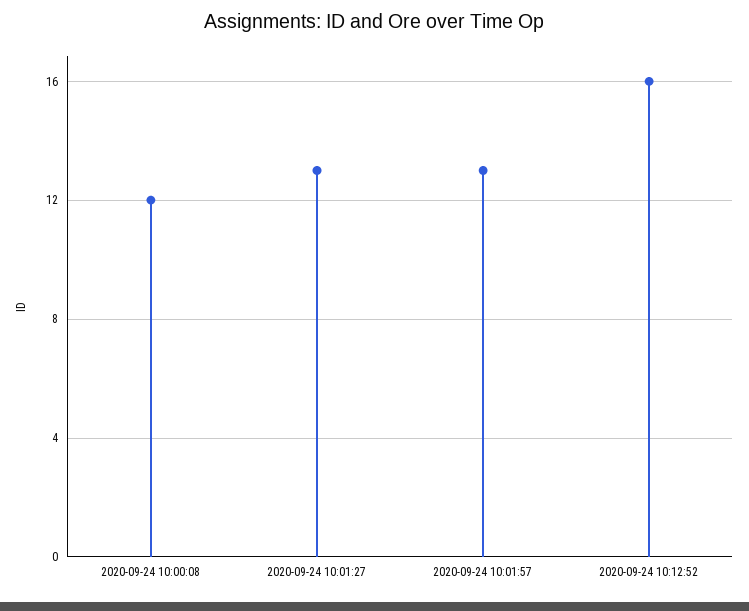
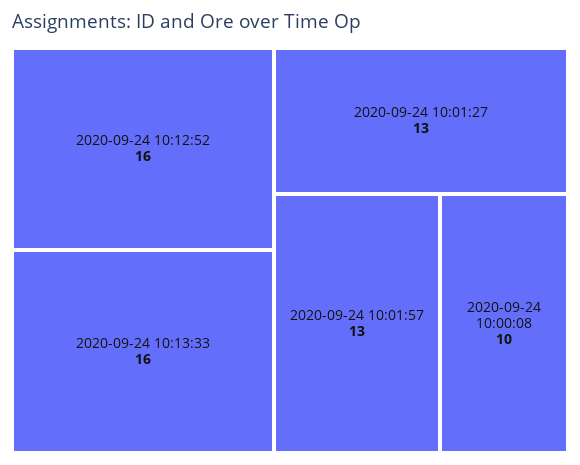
2020-09-24 10:00:08: 12 -> 10
2020-09-24 10:13:33: none -> 16

